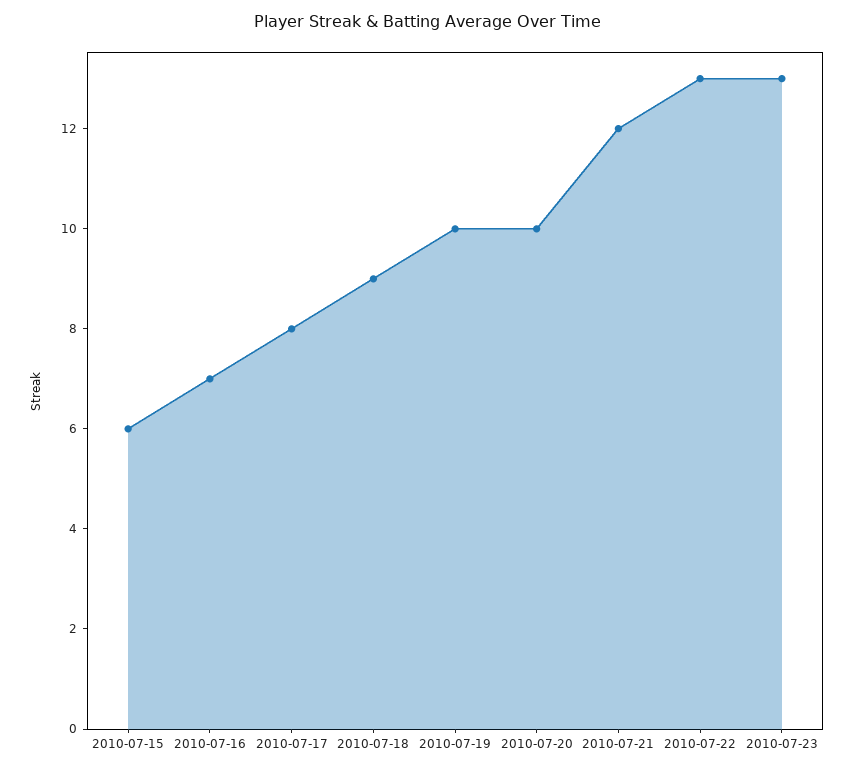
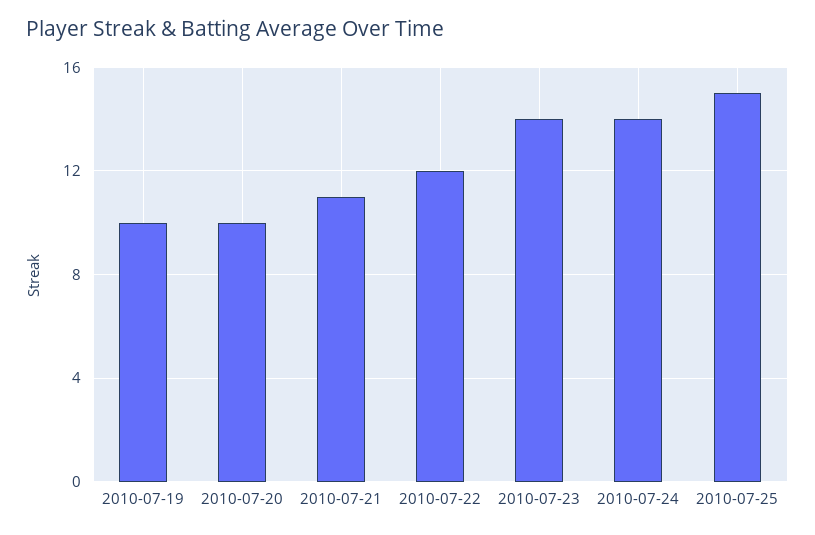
2010-07-15: 6 -> none
2010-07-16: 7 -> none
2010-07-17: 8 -> none
2010-07-18: 9 -> none
2010-07-21: 12 -> 11
2010-07-22: 13 -> 12
2010-07-23: 13 -> 14
2010-07-24: none -> 14
2010-07-25: none -> 15

